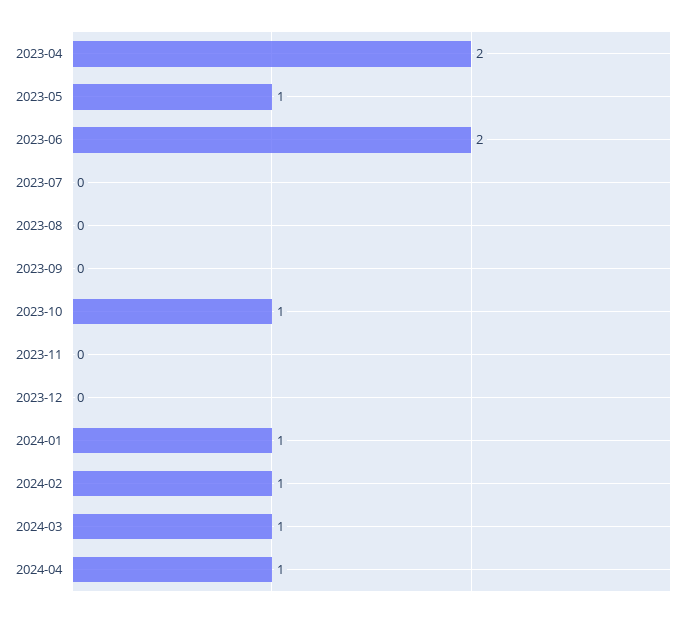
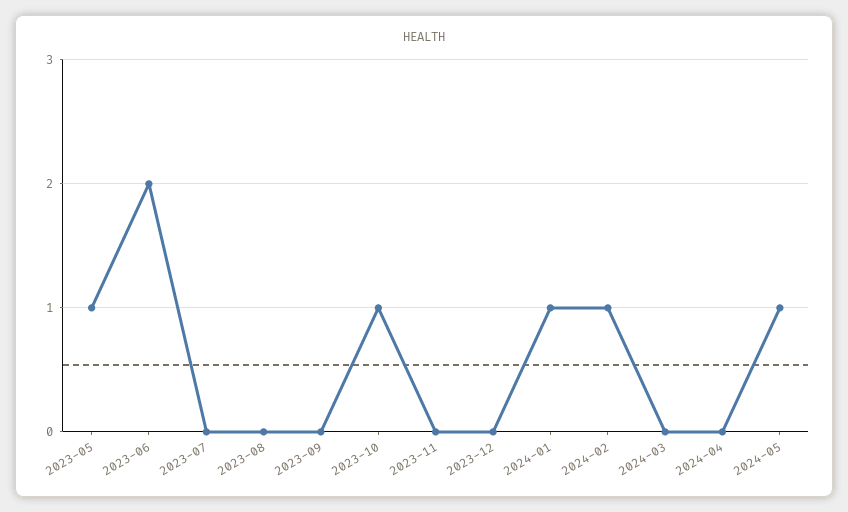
2023-04: 2 -> none
2024-03: 1 -> 0
2024-04: 1 -> 0
2024-05: none -> 1

